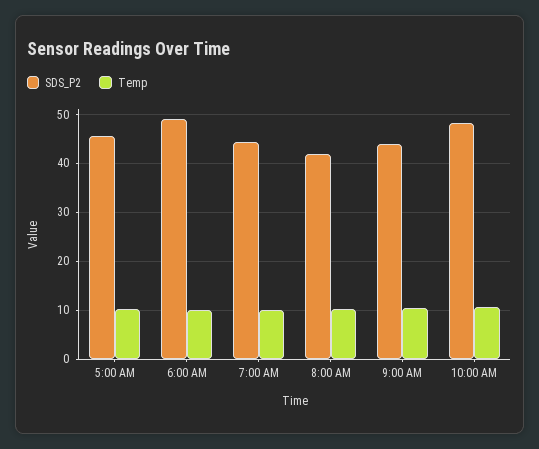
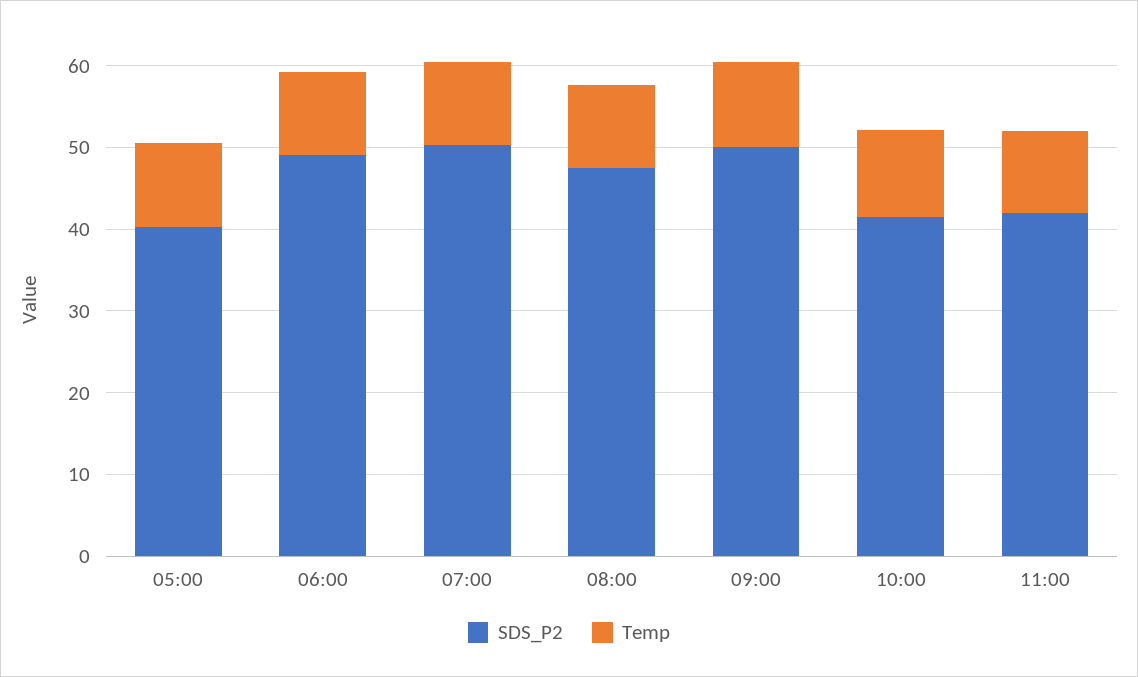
SDS_P2, 5:00 AM: 46 -> 40
SDS_P2, 7:00 AM: 44 -> 50
SDS_P2, 8:00 AM: 42 -> 48
SDS_P2, 9:00 AM: 44 -> 50
SDS_P2, 10:00 AM: 48 -> 42
SDS_P2, 11:00: none -> 42
Temp, 11:00: none -> 10

